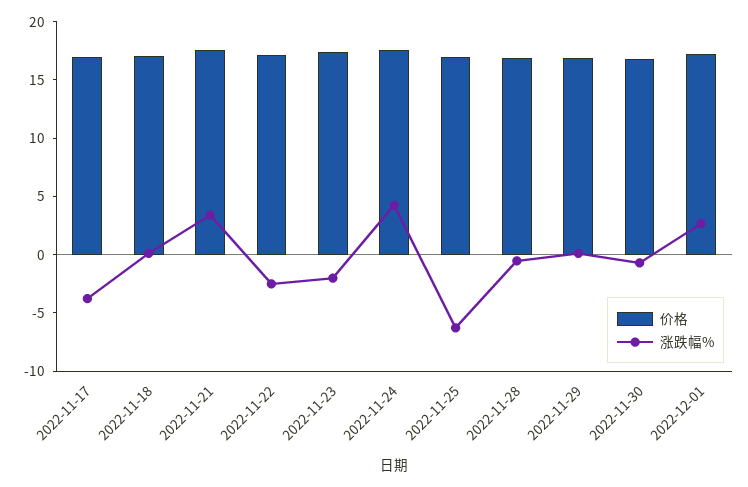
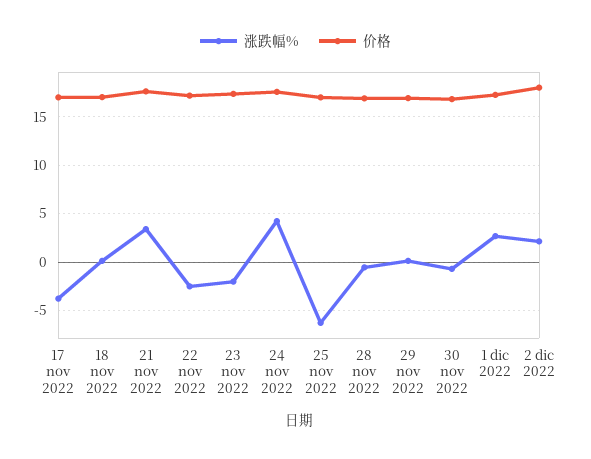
涨跌幅%, 2 dic 2022: none -> 2
价格, 2 dic 2022: none -> 18

